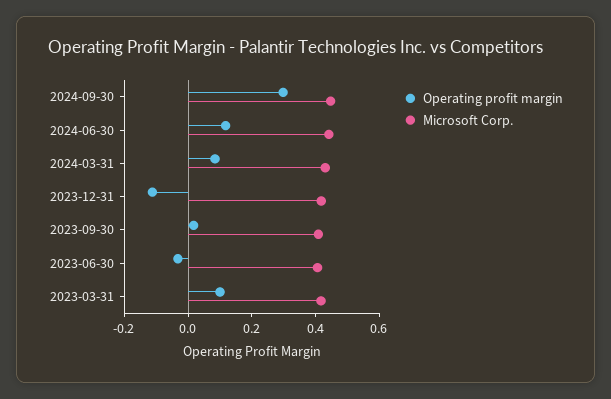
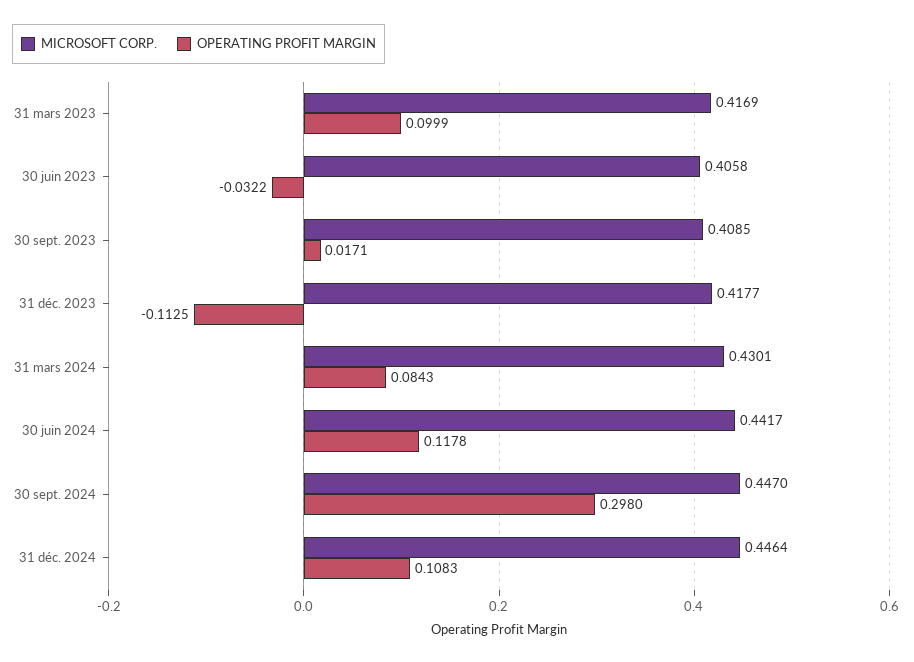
Microsoft Corp., 31 déc. 2024: none -> 0.4464
Operating profit margin, 31 déc. 2024: none -> 0.1083

